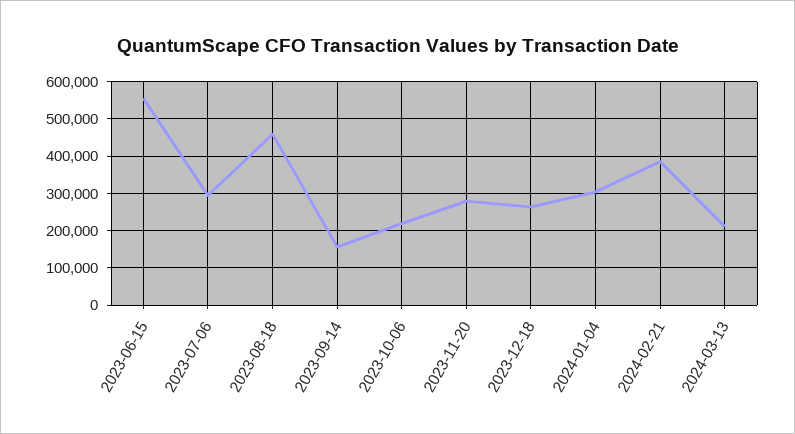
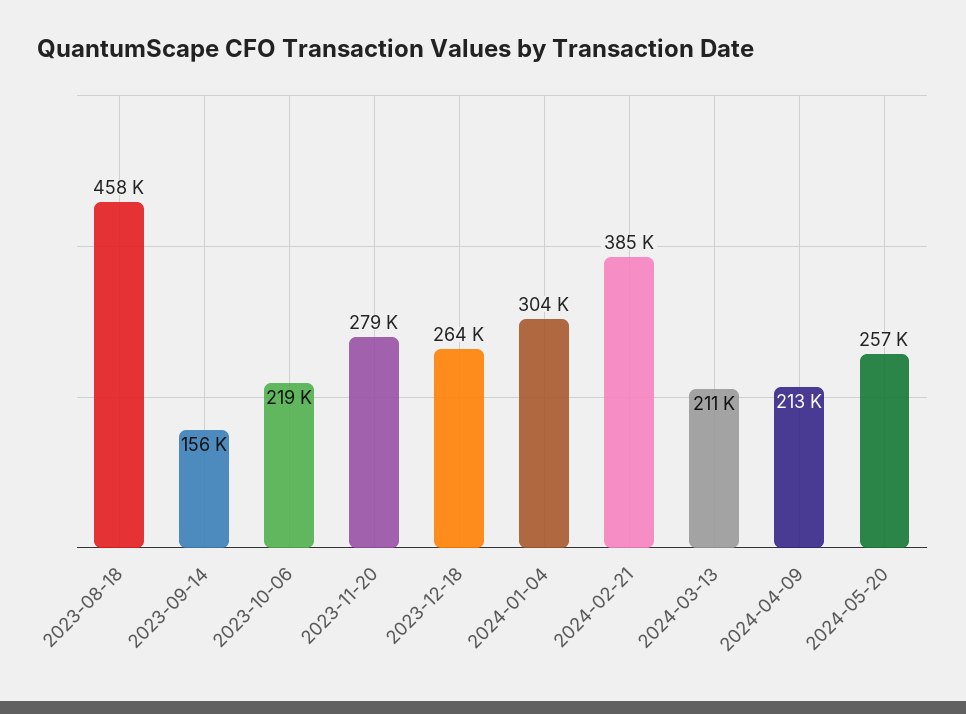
2023-06-15: 560000 -> none
2023-07-06: 300000 -> none
2024-04-09: none -> 213000
2024-05-20: none -> 257000

